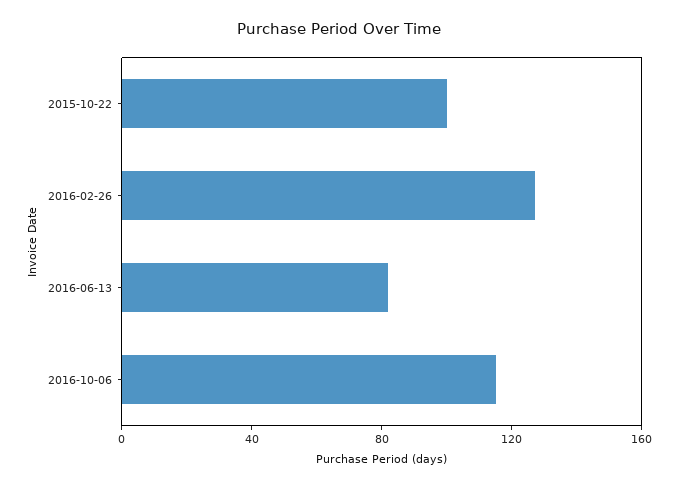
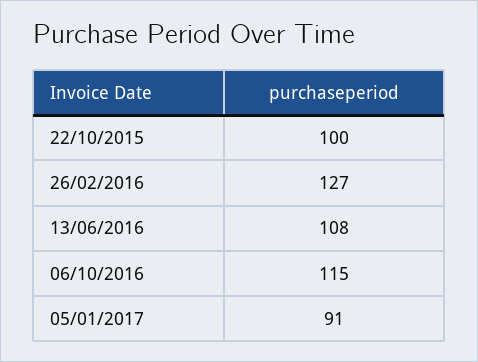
2016-06-13: 80 -> 108
05/01/2017: none -> 91

